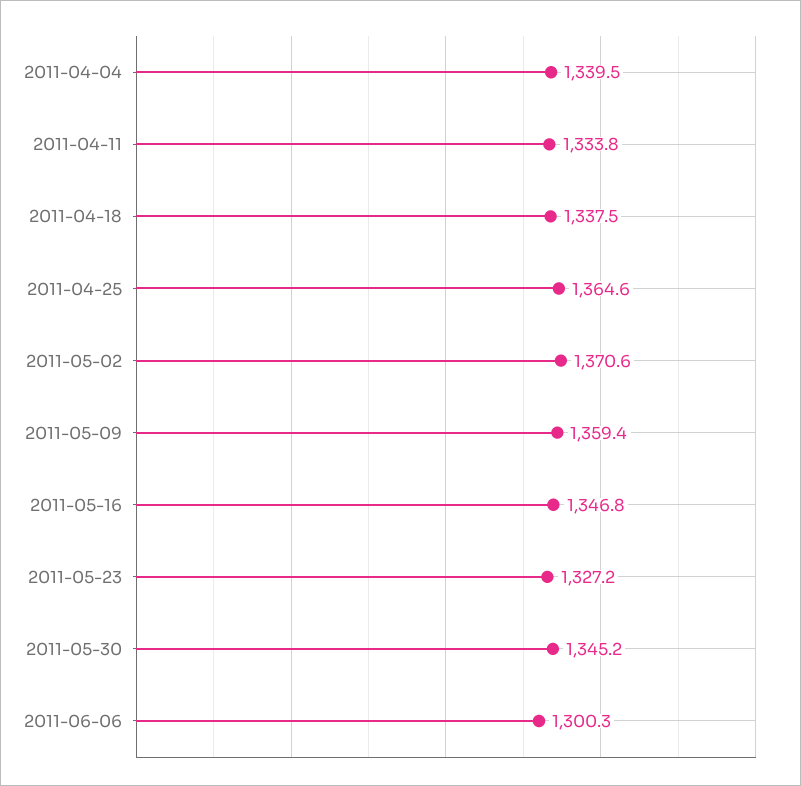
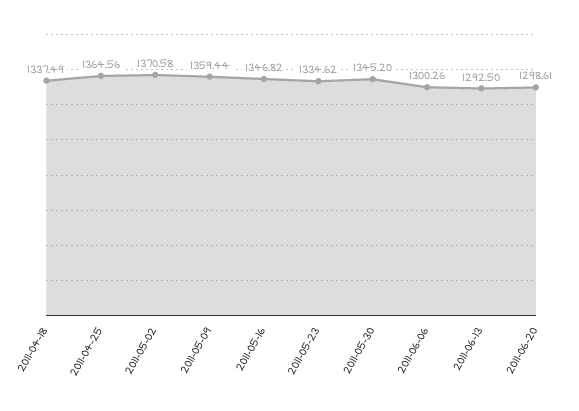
2011-04-04: 1339.5 -> none
2011-04-11: 1333.8 -> none
2011-05-23: 1327.2 -> 1334.62
2011-06-13: none -> 1292.5
2011-06-20: none -> 1298.61

